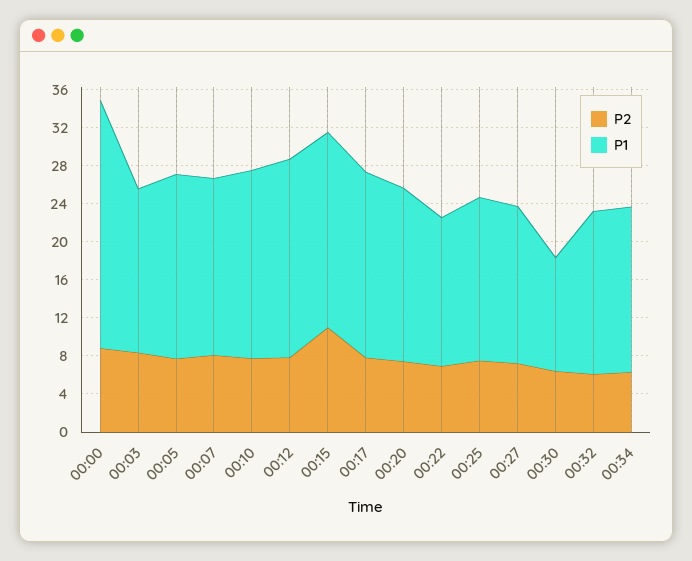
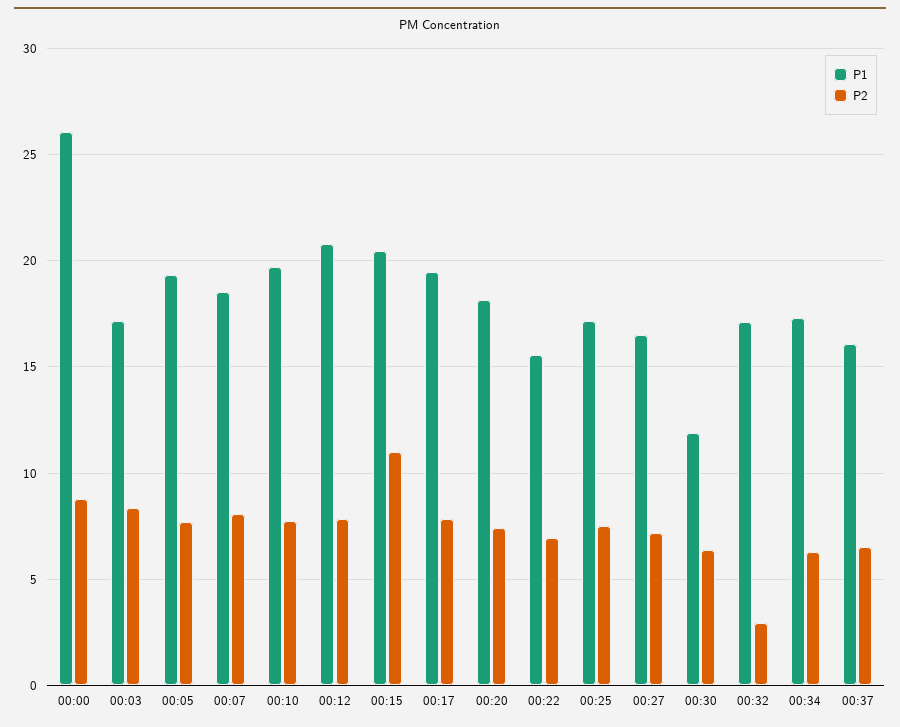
P2, 00:32: 6 -> 3
P1, 00:37: none -> 16
P2, 00:37: none -> 6.5

